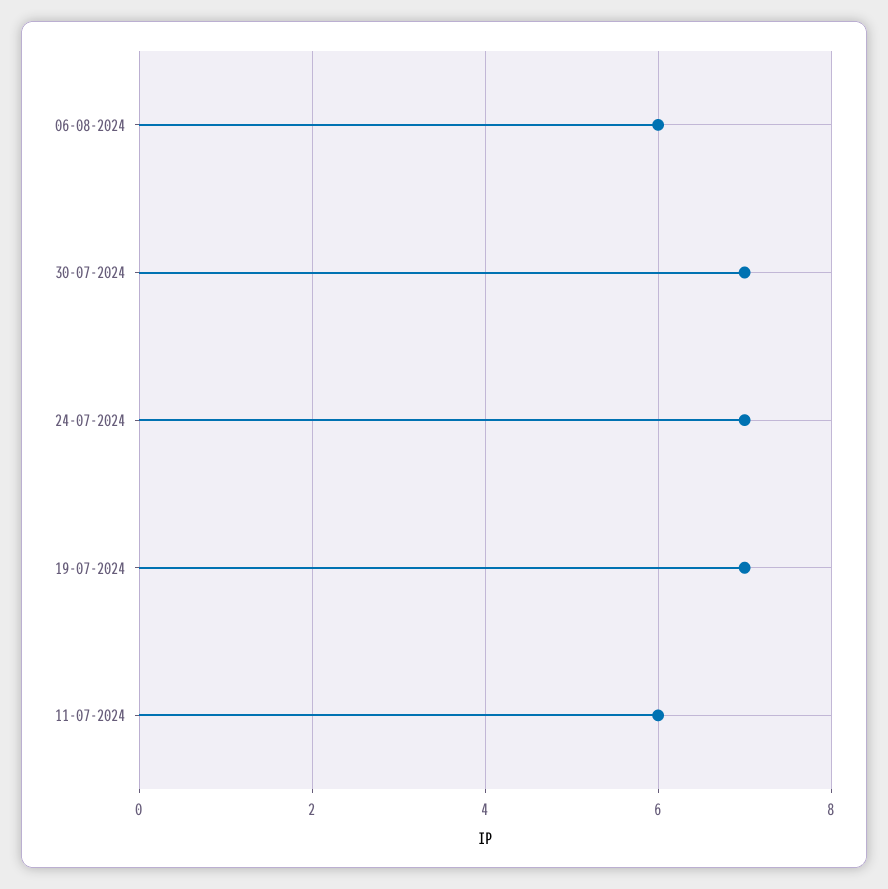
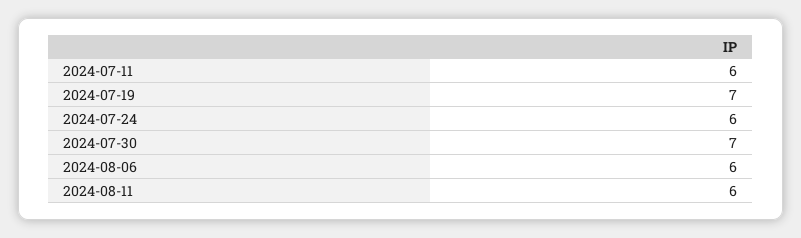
24-07-2024: 7 -> 6
2024-08-11: none -> 6

